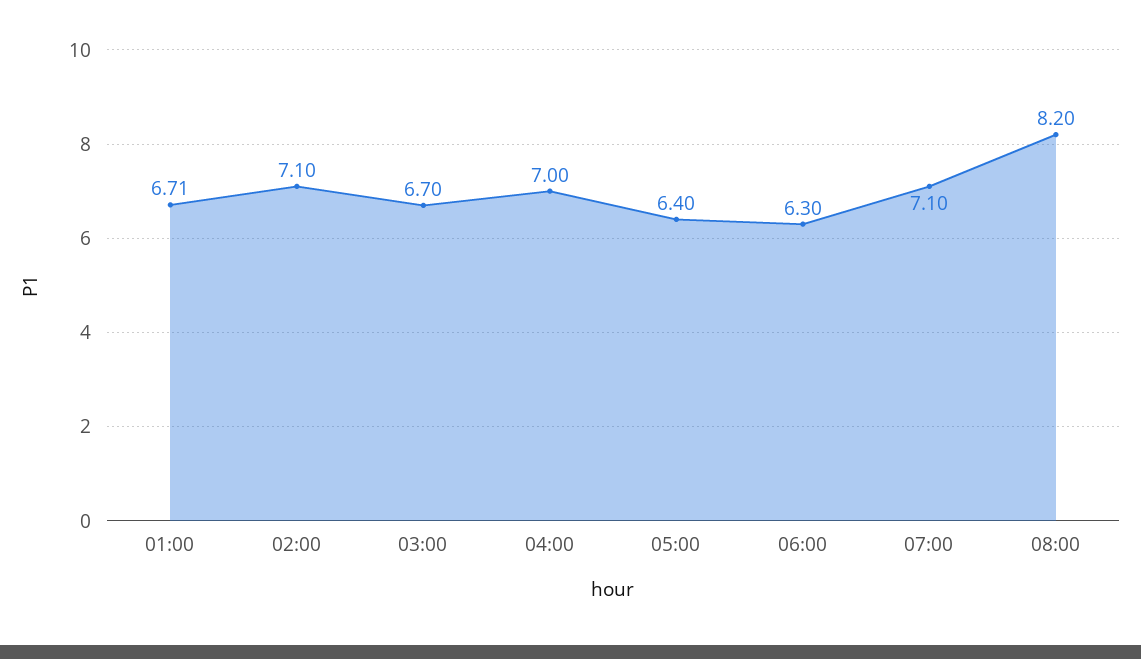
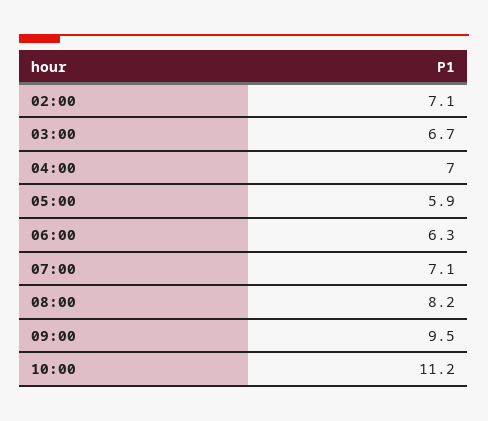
01:00: 6.71 -> none
05:00: 6.4 -> 5.9
09:00: none -> 9.5
10:00: none -> 11.2

